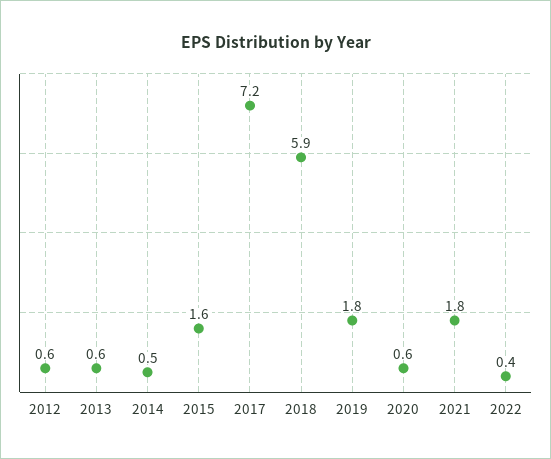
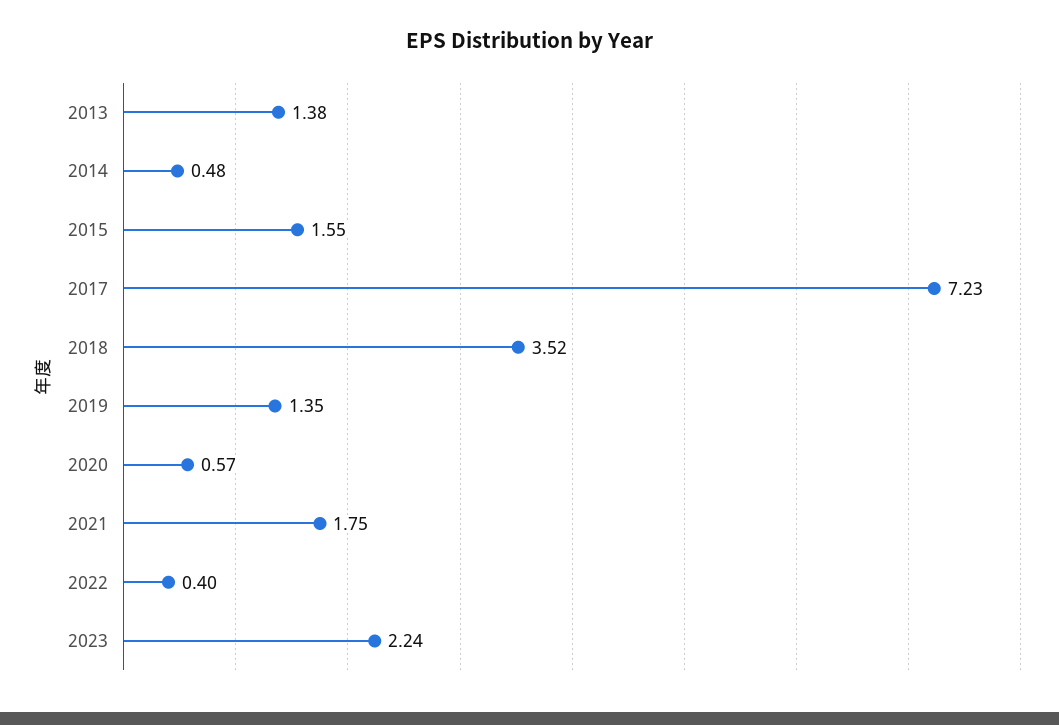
2012: 0.6 -> none
2013: 0.6 -> 1.38
2018: 5.9 -> 3.52
2019: 1.8 -> 1.35
2023: none -> 2.24

